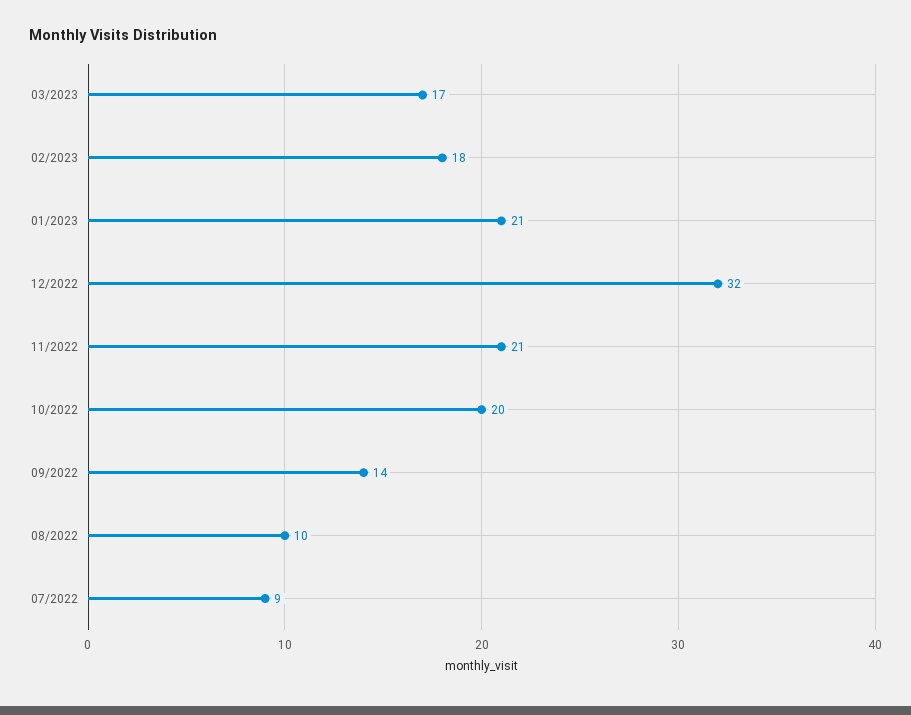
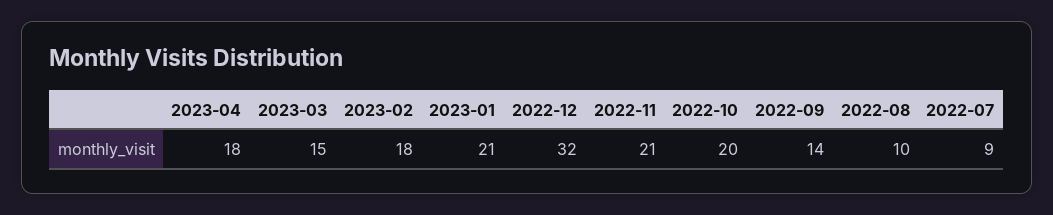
03/2023: 17 -> 15
2023-04: none -> 18

